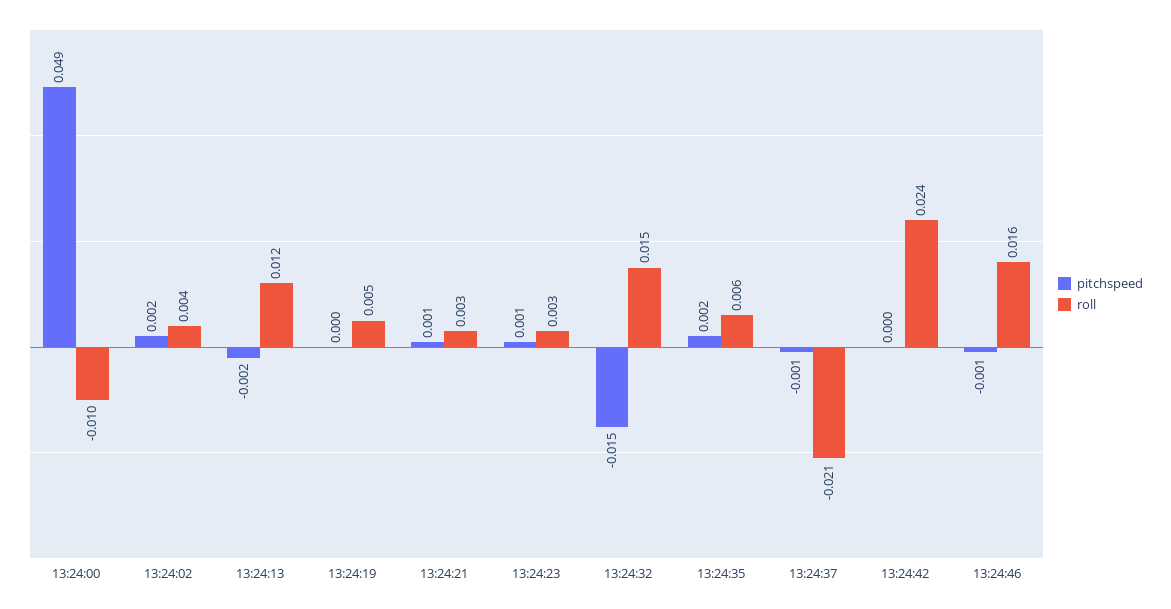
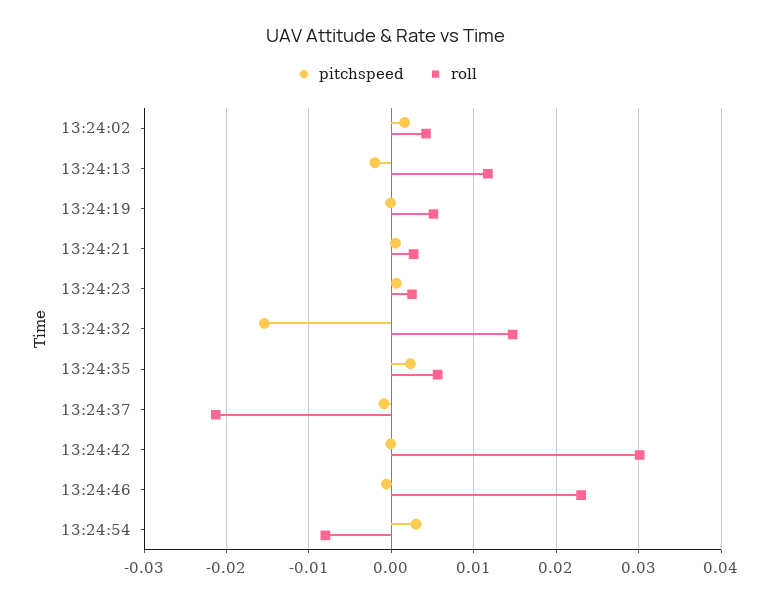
pitchspeed, 13:24:00: 0.049 -> none
roll, 13:24:00: -0.01 -> none
roll, 13:24:42: 0.024 -> 0.03
roll, 13:24:46: 0.016 -> 0.023
pitchspeed, 13:24:54: none -> 0.003
roll, 13:24:54: none -> -0.008

